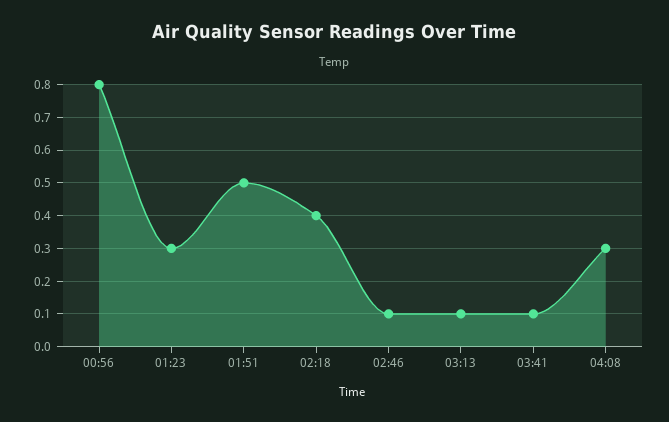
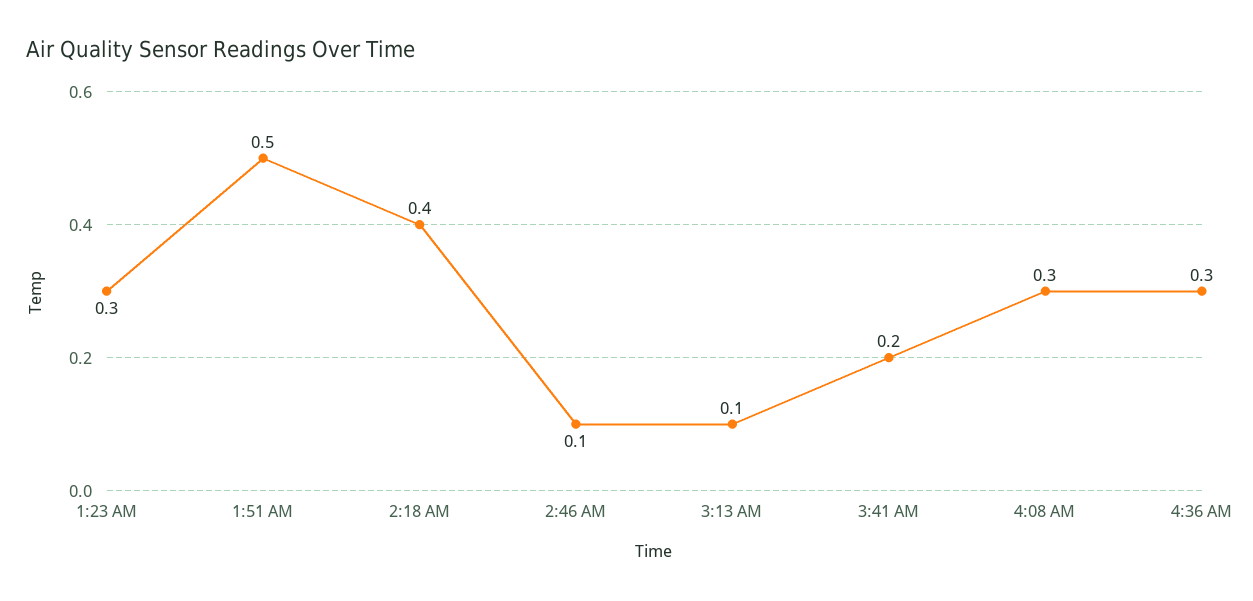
00:56: 0.8 -> none
03:41: 0.1 -> 0.2
4:36 AM: none -> 0.3

